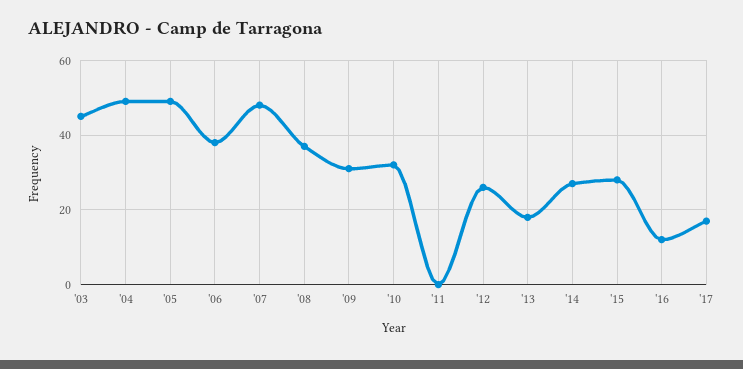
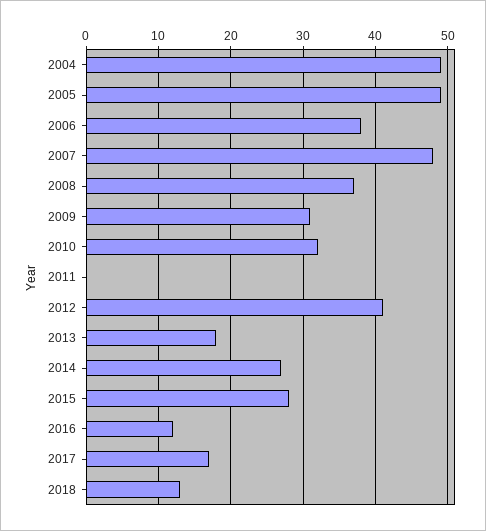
'03: 45 -> none
'12: 25 -> 41
2018: none -> 13

